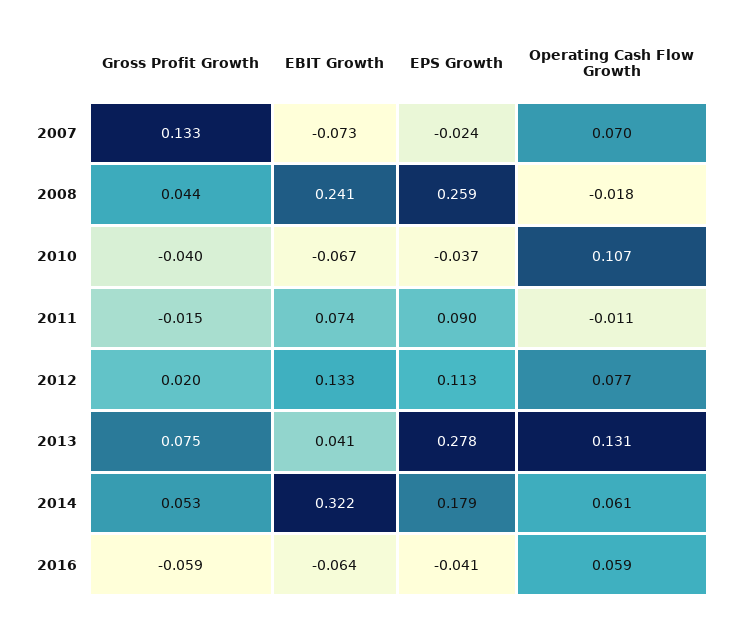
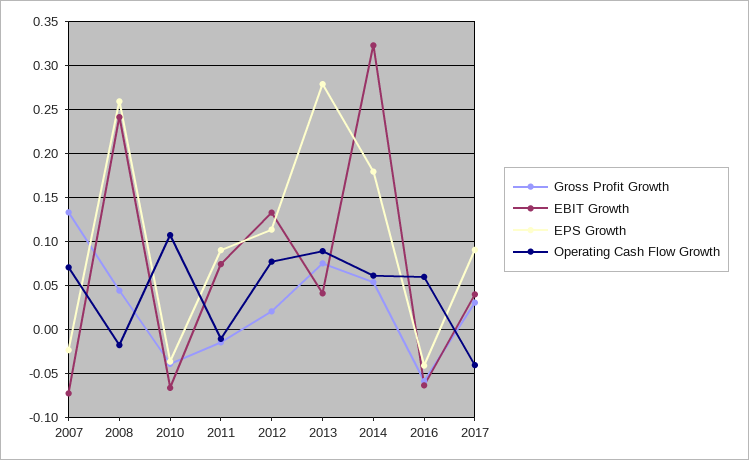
Operating Cash Flow Growth, 2013: 0.131 -> 0.09
Gross Profit Growth, 2017: none -> 0.03
EBIT Growth, 2017: none -> 0.04
EPS Growth, 2017: none -> 0.09
Operating Cash Flow Growth, 2017: none -> -0.04

